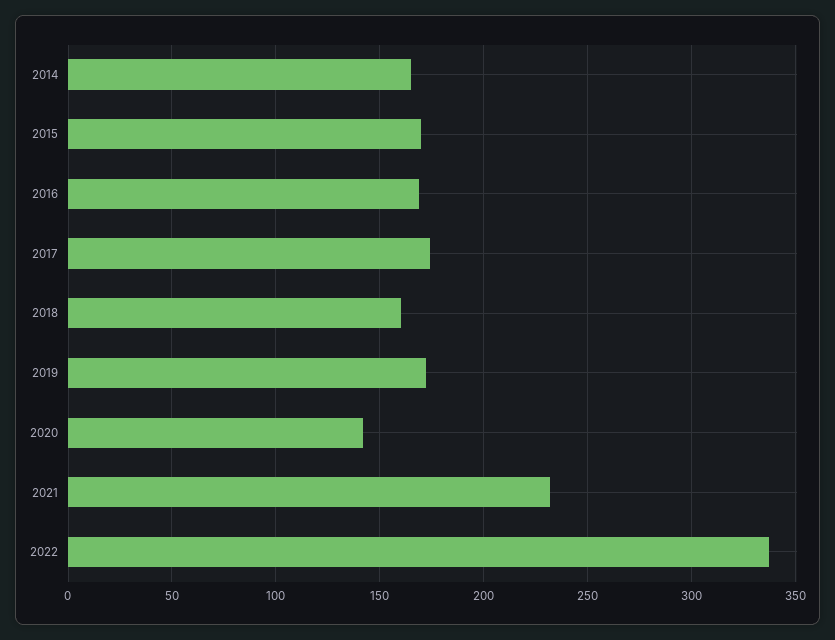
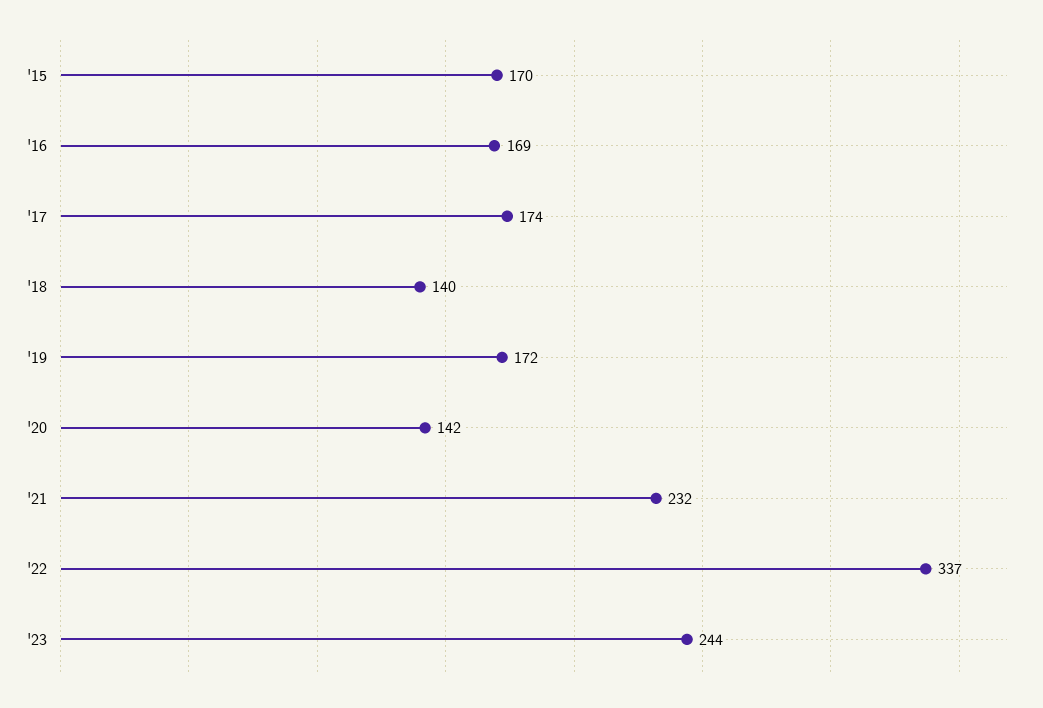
2014: 165 -> none
2018: 160 -> 140
'23: none -> 244

